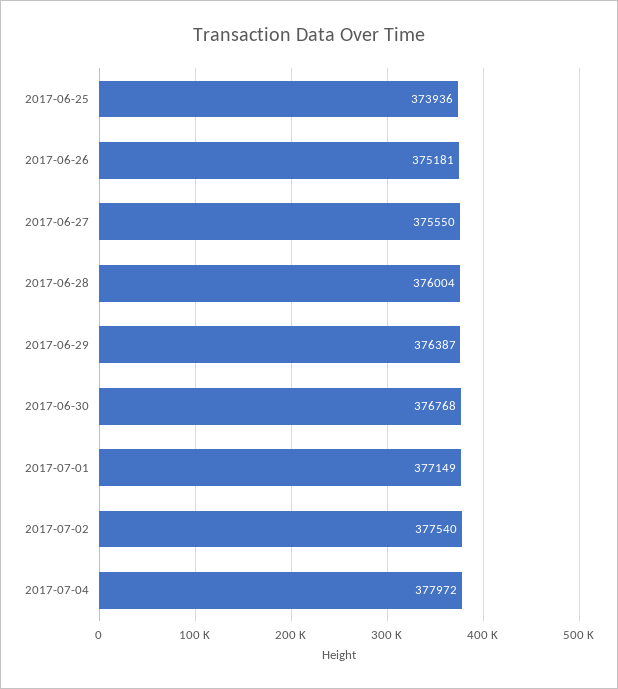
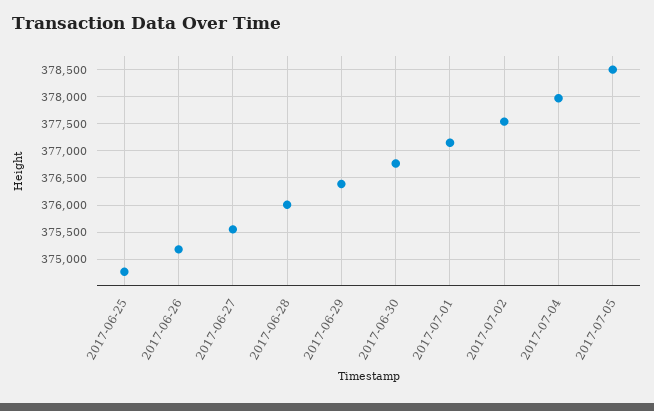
2017-06-25: 373936 -> 374750
2017-07-05: none -> 378500

